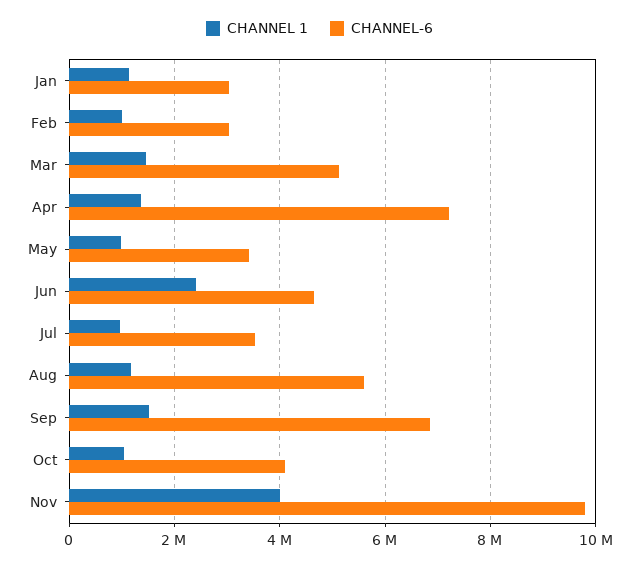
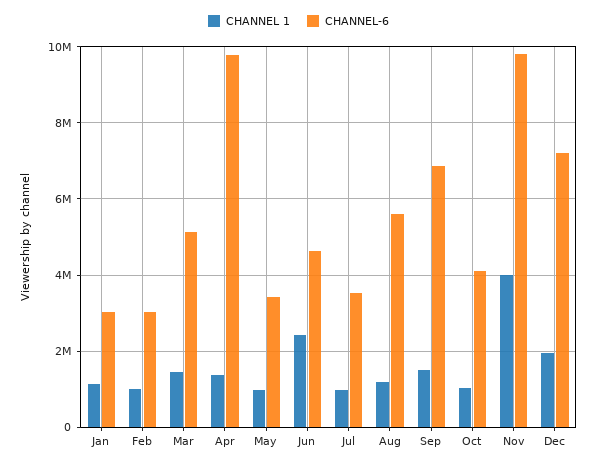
CHANNEL-6, Apr: 7200000 -> 9800000
CHANNEL 1, Dec: none -> 2000000
CHANNEL-6, Dec: none -> 7200000

